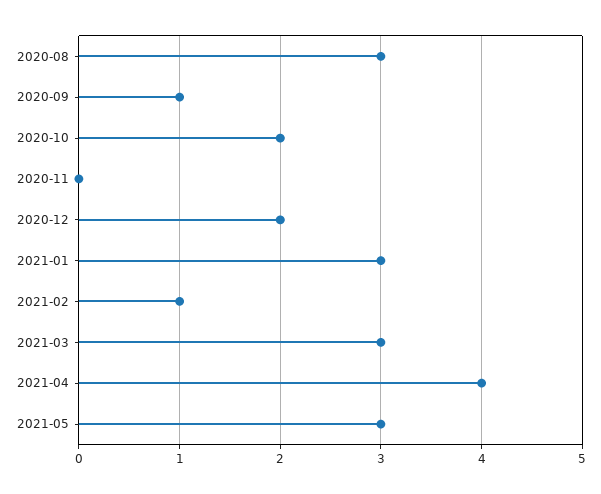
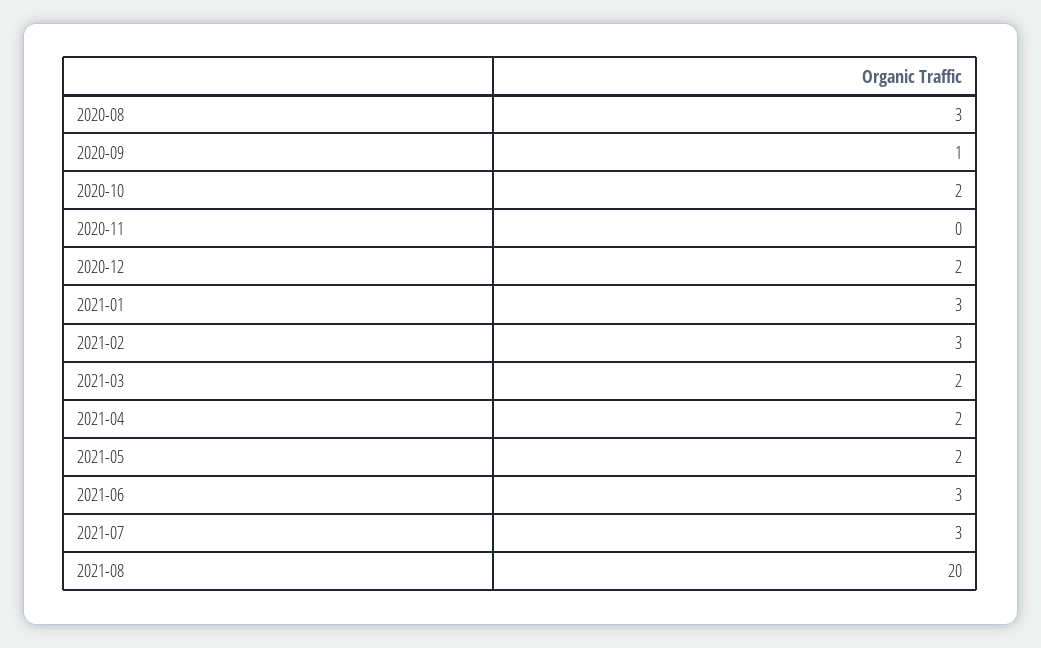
2021-02: 1 -> 3
2021-03: 3 -> 2
2021-04: 4 -> 2
2021-05: 3 -> 2
2021-06: none -> 3
2021-07: none -> 3
2021-08: none -> 20

